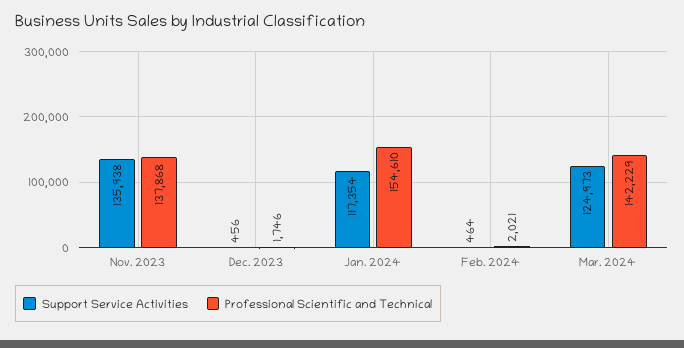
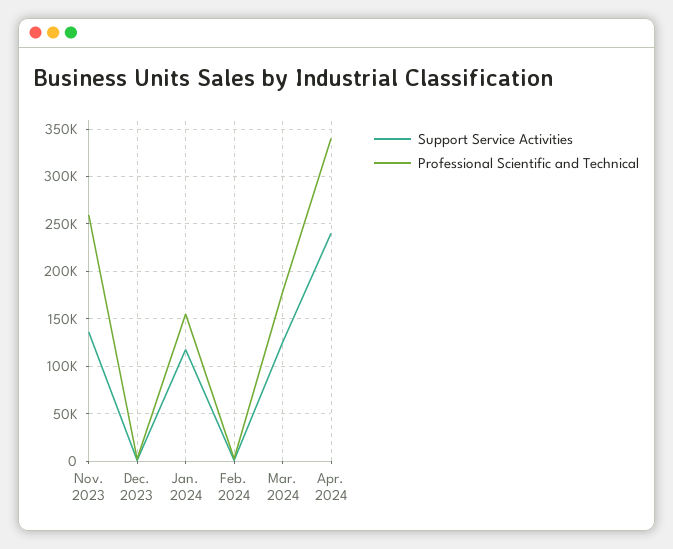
Professional Scientific and Technical, Nov. 2023: 137868 -> 260000
Professional Scientific and Technical, Mar. 2024: 142229 -> 180000
Support Service Activities, Apr. 2024: none -> 240000
Professional Scientific and Technical, Apr. 2024: none -> 340000

